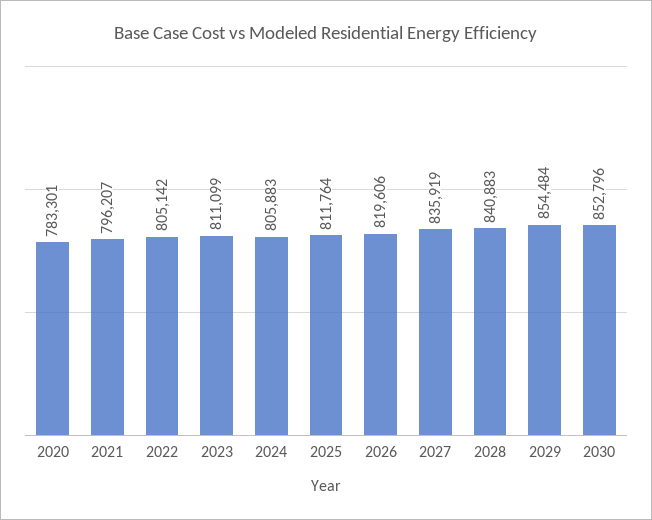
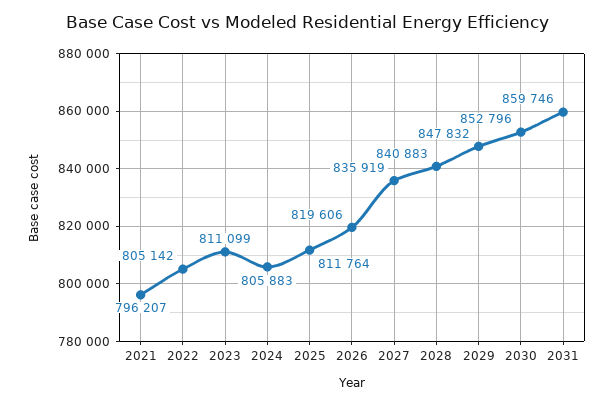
2020: 783301 -> none
2029: 854484 -> 847832
2031: none -> 859746

